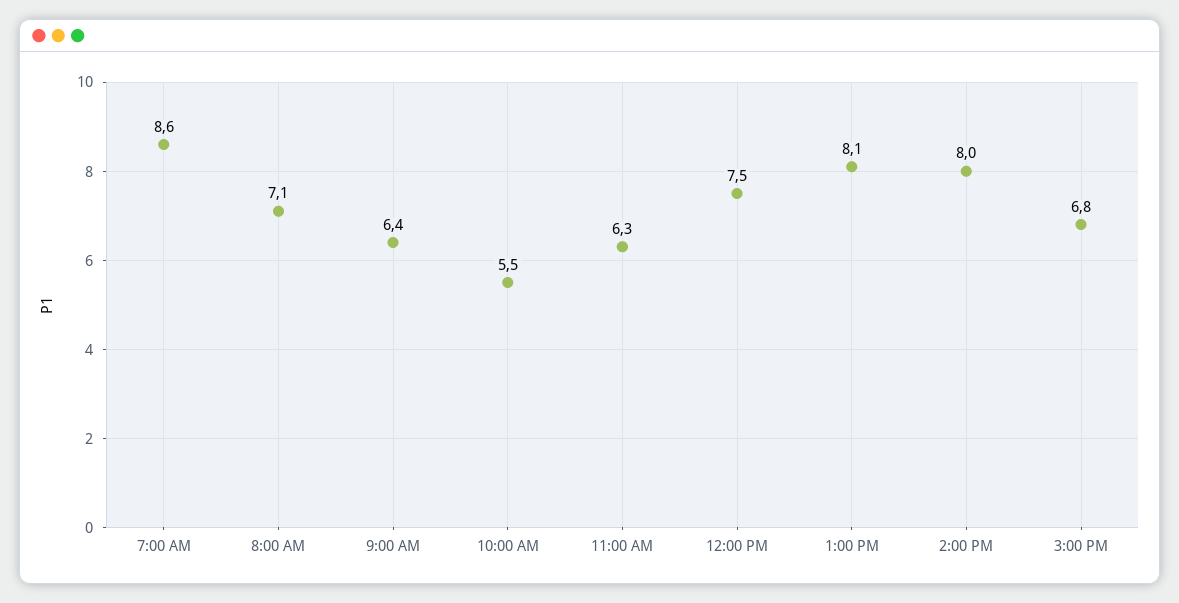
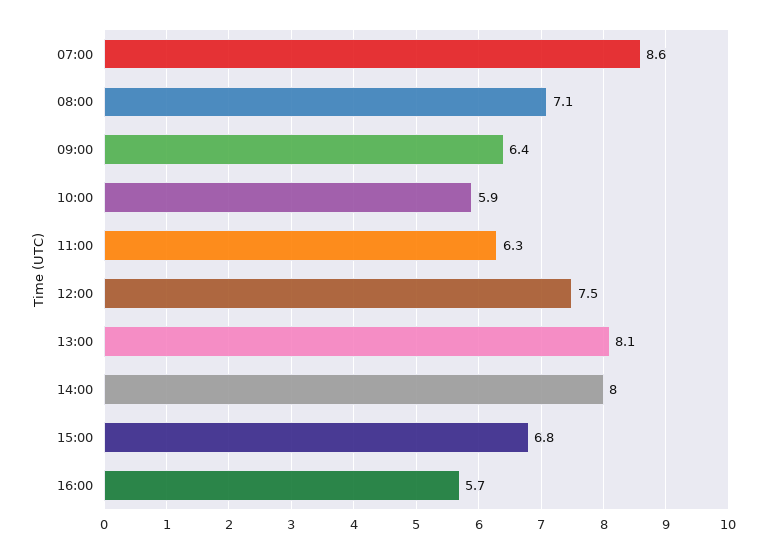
10:00 AM: 5.5 -> 5.9
16:00: none -> 5.7

